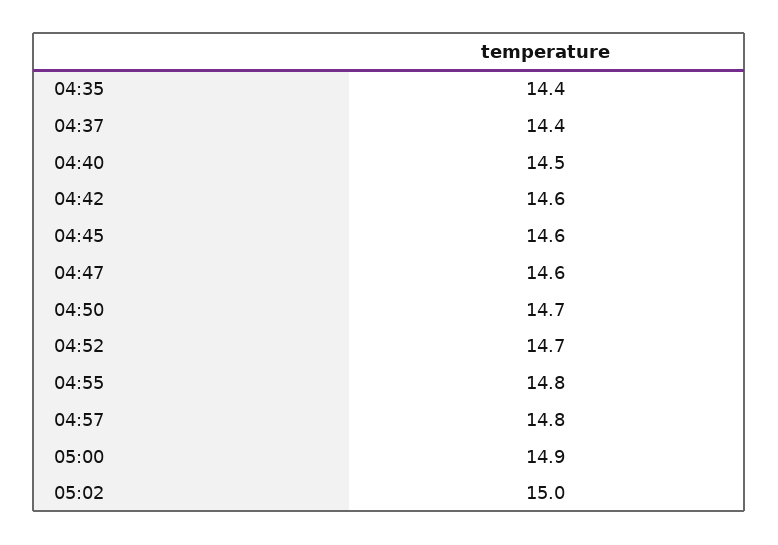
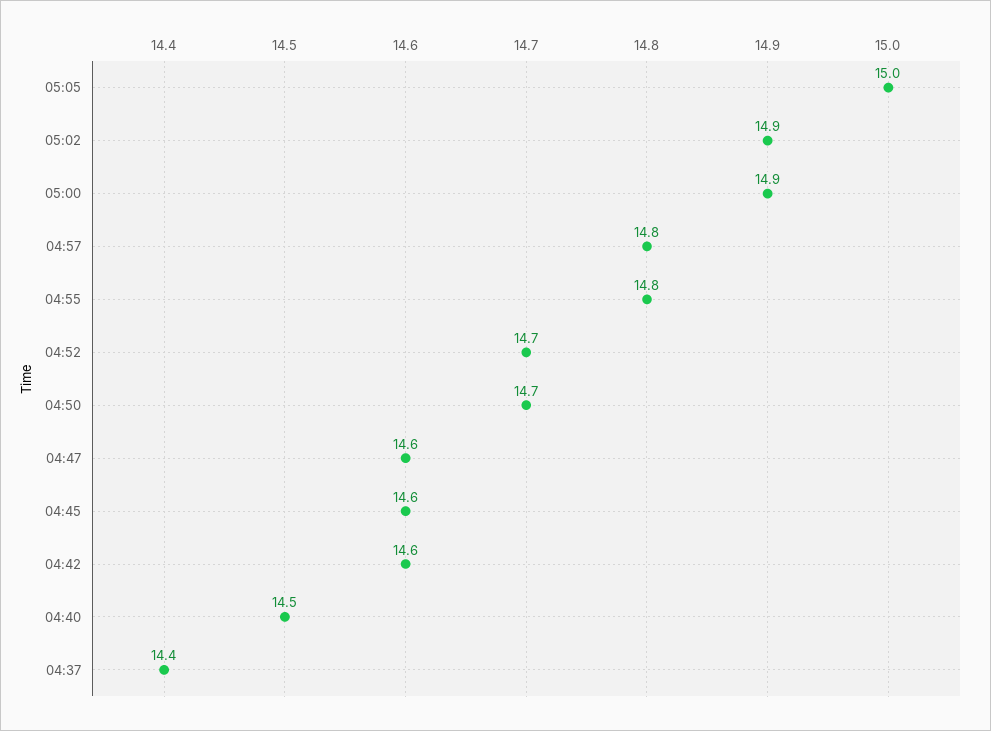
04:35: 14.4 -> none
05:02: 15 -> 14.9
05:05: none -> 15

